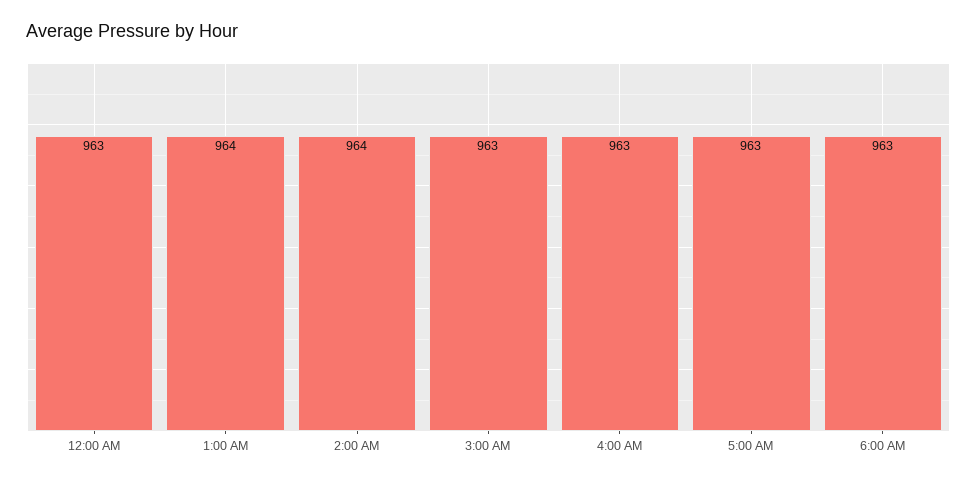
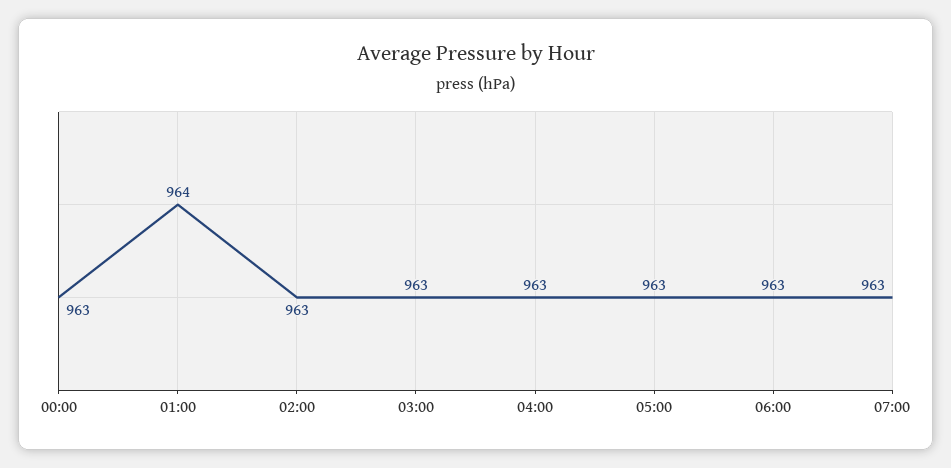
2:00 AM: 964 -> 963
07:00: none -> 963

